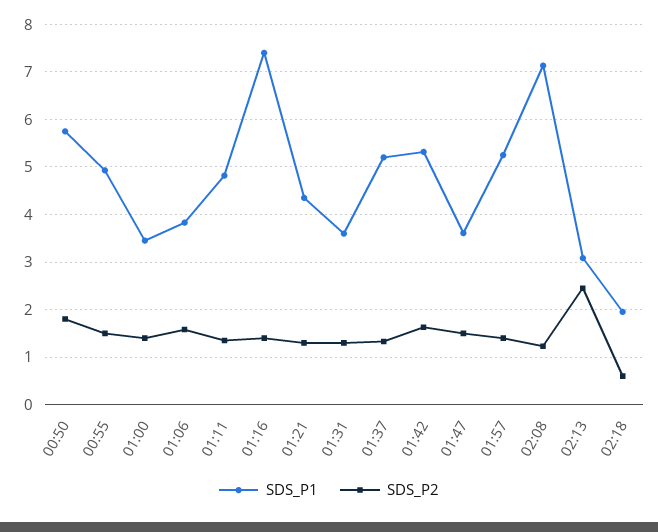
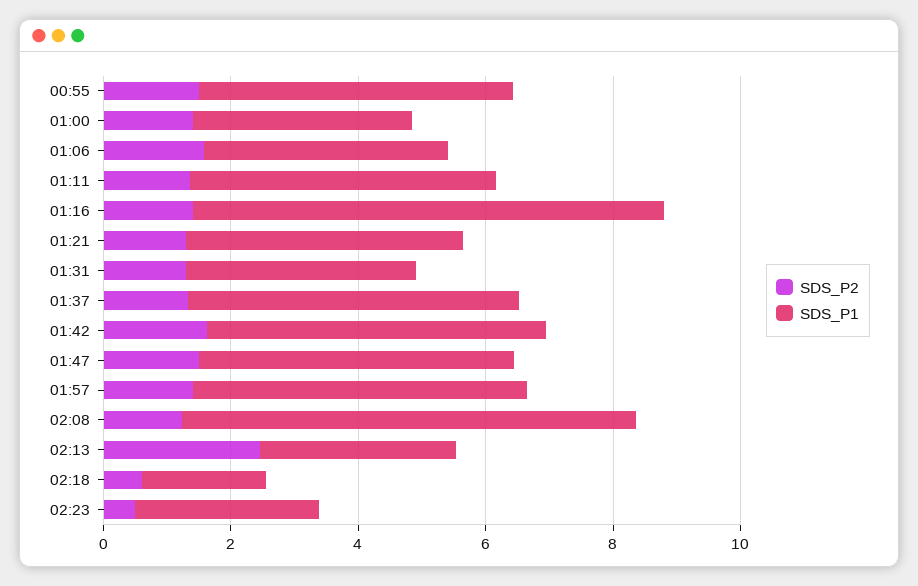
SDS_P1, 00:50: 5.8 -> none
SDS_P2, 00:50: 1.8 -> none
SDS_P1, 01:47: 3.6 -> 5
SDS_P2, 02:23: none -> 0.5
SDS_P1, 02:23: none -> 3

